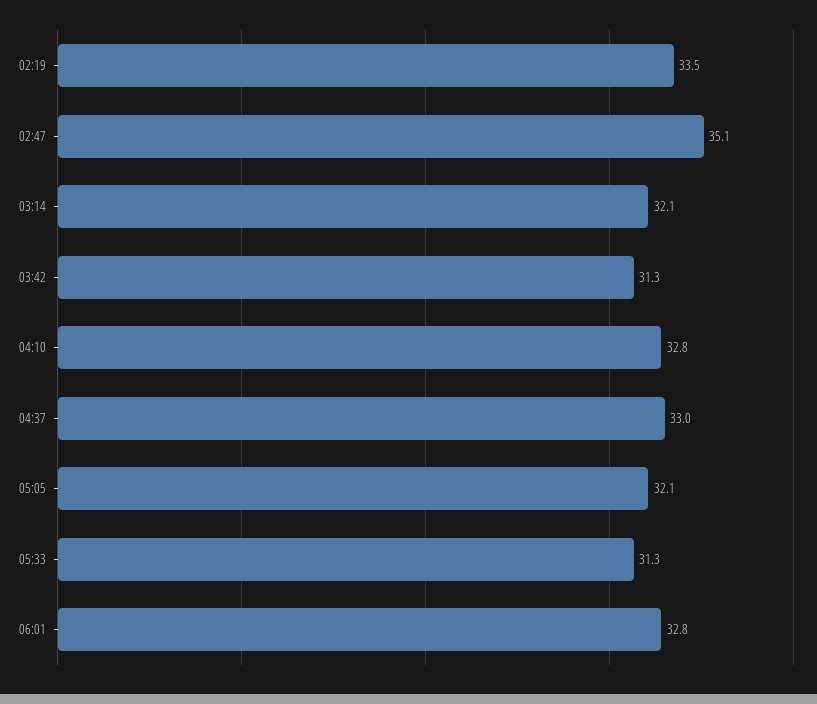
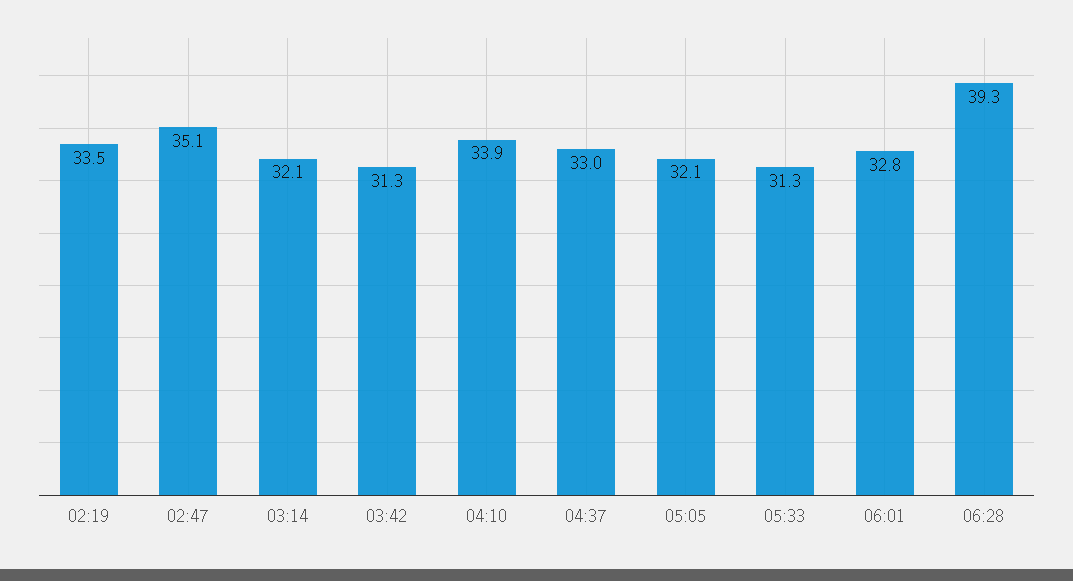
04:10: 32.8 -> 33.9
06:28: none -> 39.3

